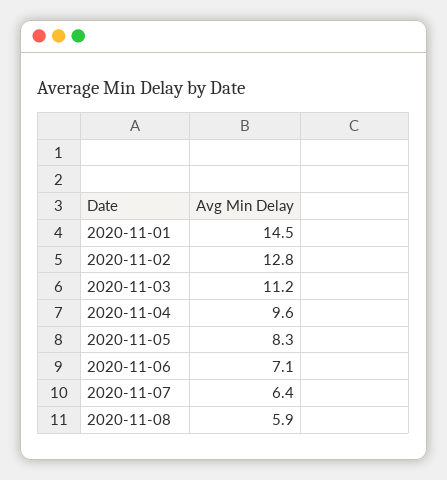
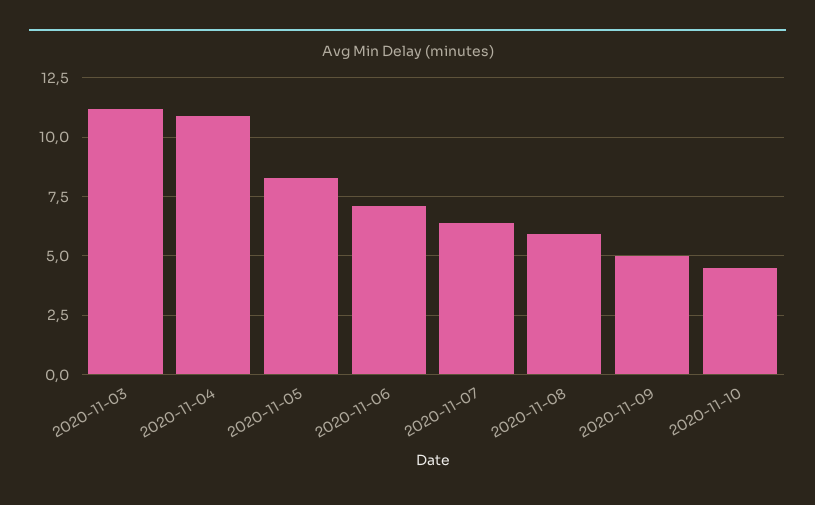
2020-11-01: 14.5 -> none
2020-11-02: 12.8 -> none
2020-11-04: 9.6 -> 11
2020-11-09: none -> 5
2020-11-10: none -> 4.5

